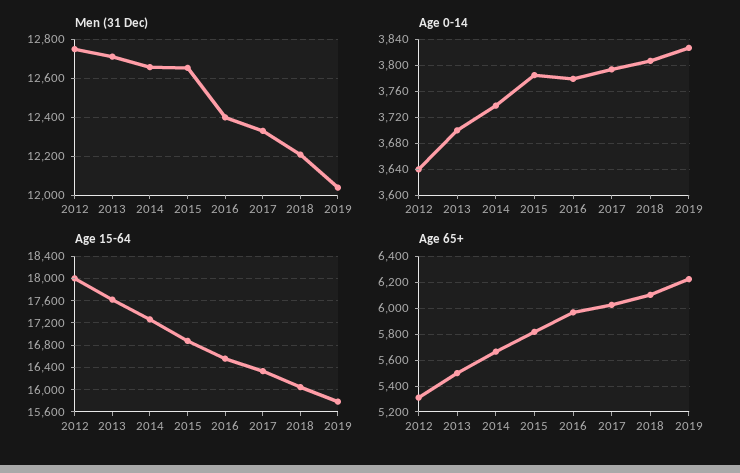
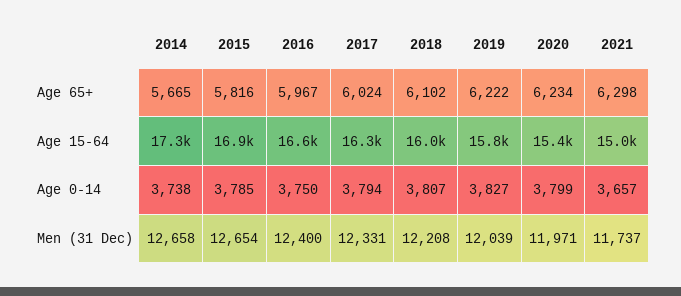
Men (31 Dec), 2012: 12750 -> none
Men (31 Dec), 2013: 12700 -> none
Age 0-14, 2012: 3640 -> none
Age 0-14, 2013: 3700 -> none
Age 0-14, 2016: 3780 -> 3750
Age 15-64, 2012: 18000 -> none
Age 15-64, 2013: 17600 -> none
Age 65+, 2012: 5300 -> none
Age 65+, 2013: 5500 -> none
Age 65+, 2020: none -> 6234
Age 65+, 2021: none -> 6298
Age 15-64, 2020: none -> 15400
Age 15-64, 2021: none -> 15000
Age 0-14, 2020: none -> 3799
Age 0-14, 2021: none -> 3657
Men (31 Dec), 2020: none -> 11971
Men (31 Dec), 2021: none -> 11737

